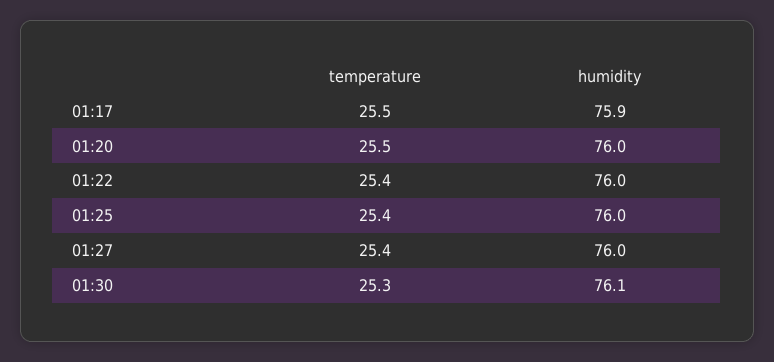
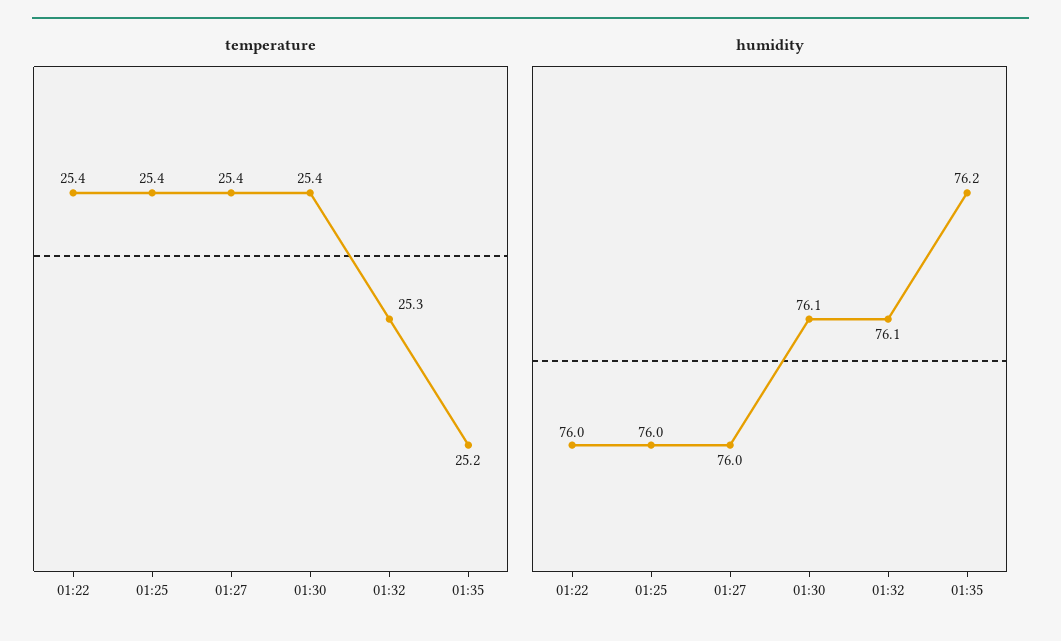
temperature, 01:17: 25.5 -> none
humidity, 01:17: 75.9 -> none
temperature, 01:20: 25.5 -> none
humidity, 01:20: 76 -> none
temperature, 01:30: 25.3 -> 25.4
temperature, 01:32: none -> 25.3
temperature, 01:35: none -> 25.2
humidity, 01:32: none -> 76.1
humidity, 01:35: none -> 76.2

